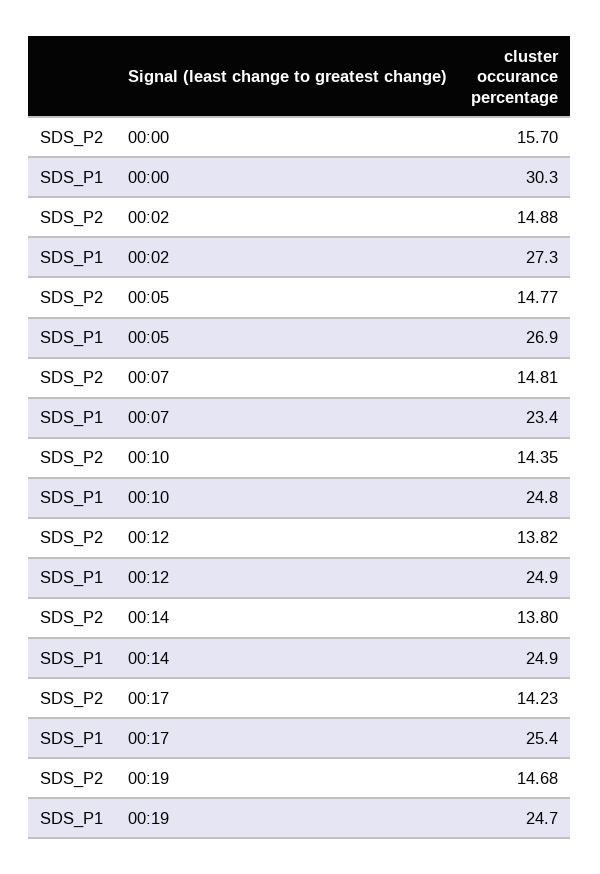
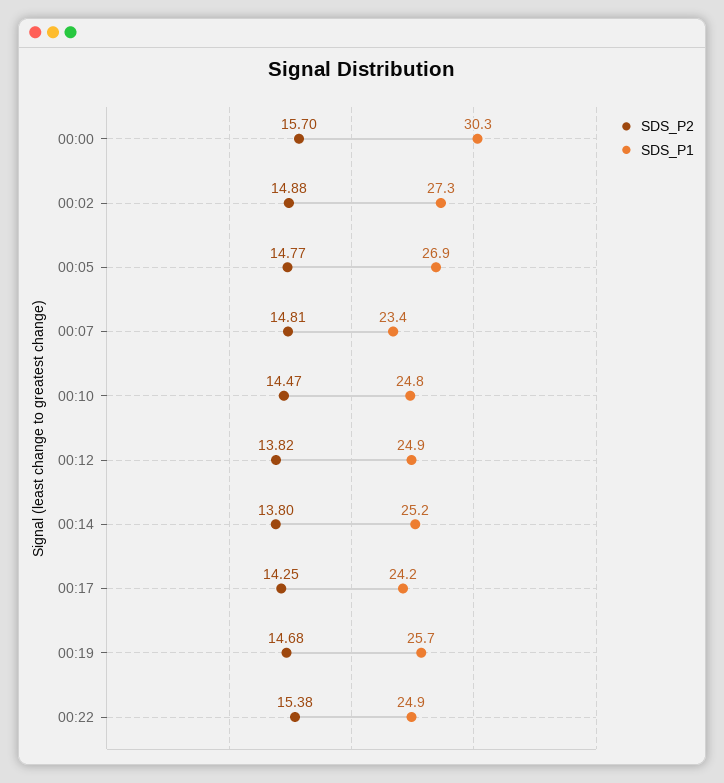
SDS_P2, 00:10: 14.35 -> 14.47
SDS_P1, 00:14: 24.9 -> 25.2
SDS_P2, 00:17: 14.23 -> 14.25
SDS_P1, 00:17: 25.4 -> 24.2
SDS_P1, 00:19: 24.7 -> 25.7
SDS_P2, 00:22: none -> 15.38
SDS_P1, 00:22: none -> 24.9

